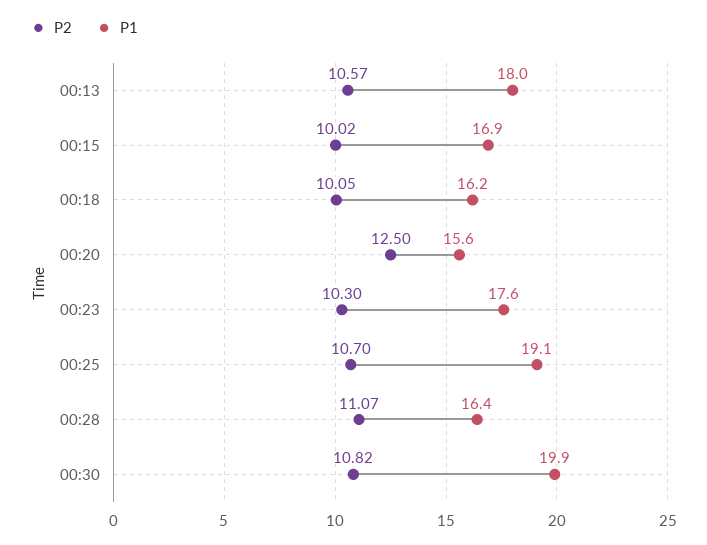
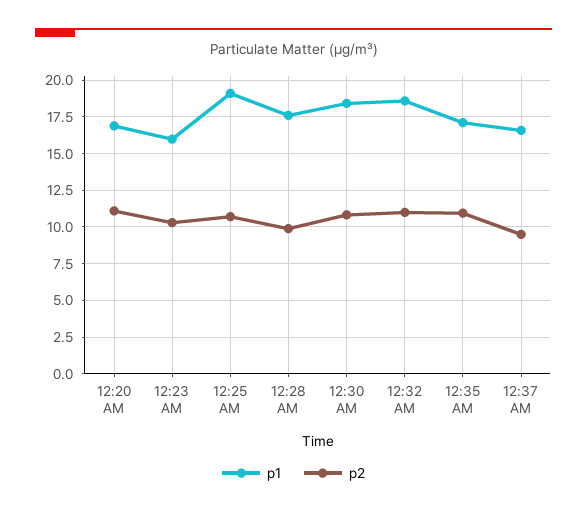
P2, 00:13: 10.57 -> none
P1, 00:13: 18 -> none
P2, 00:15: 10.02 -> none
P1, 00:15: 16.9 -> none
P2, 00:18: 10.05 -> none
P1, 00:18: 16.2 -> none
P2, 00:20: 12.5 -> 11
P1, 00:20: 15.6 -> 17
P1, 00:23: 17.6 -> 16
P2, 00:28: 11.07 -> 10
P1, 00:28: 16.4 -> 17.5
P1, 00:30: 19.9 -> 18.5
P1, 12:32 AM: none -> 18.5
P2, 12:32 AM: none -> 11
P1, 12:35 AM: none -> 17
P2, 12:35 AM: none -> 11
P1, 12:37 AM: none -> 16.5
P2, 12:37 AM: none -> 9.5

